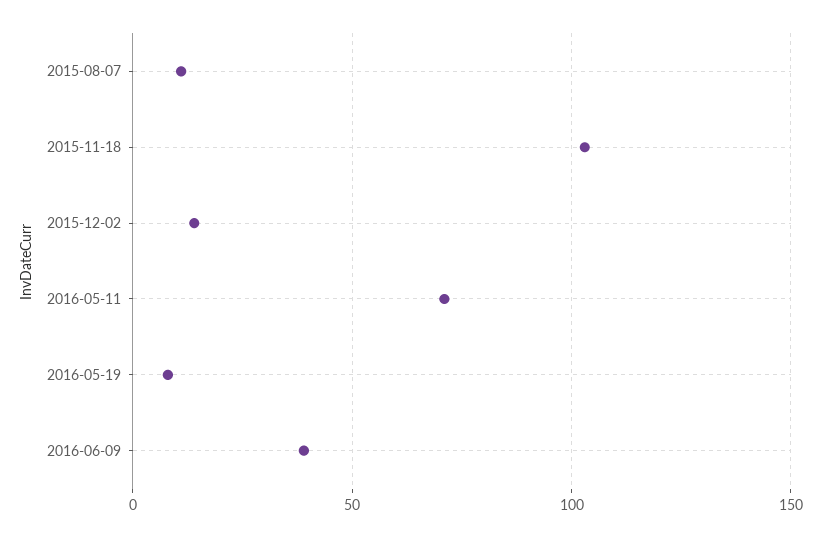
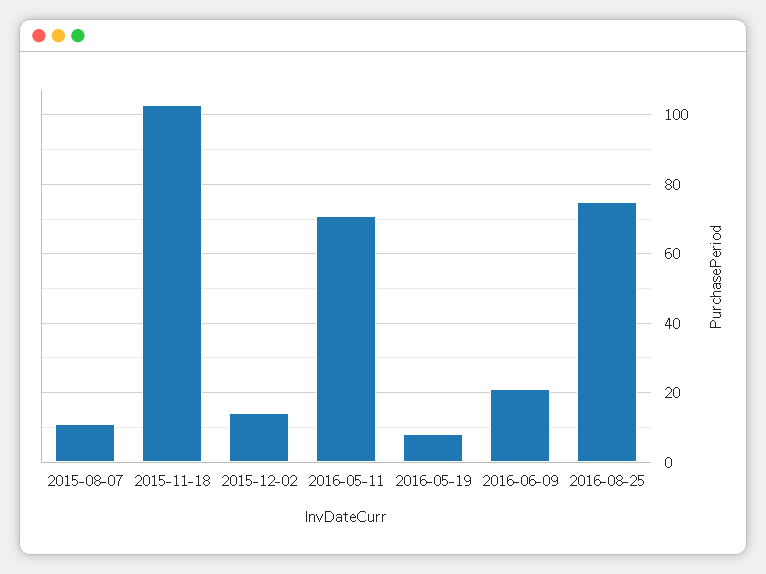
2016-06-09: 40 -> 20
2016-08-25: none -> 75

